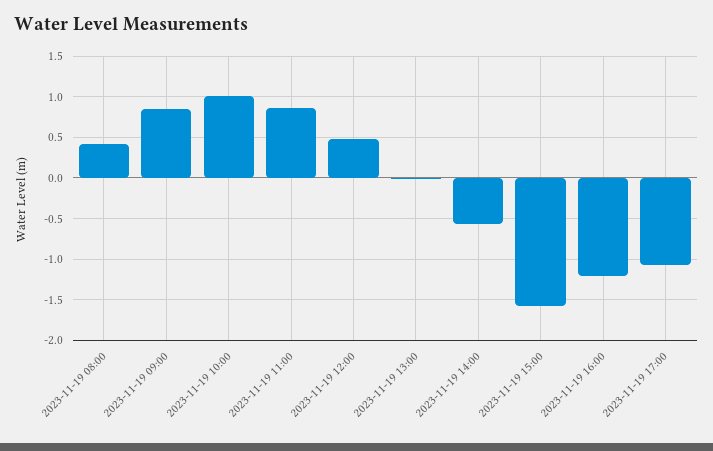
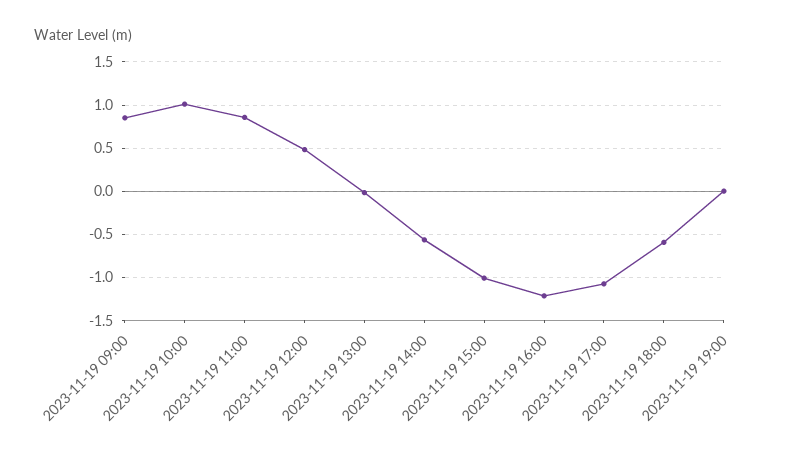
2023-11-19 08:00: 0.4 -> none
2023-11-19 15:00: -1.6 -> -1
2023-11-19 18:00: none -> -0.6
2023-11-19 19:00: none -> 0

